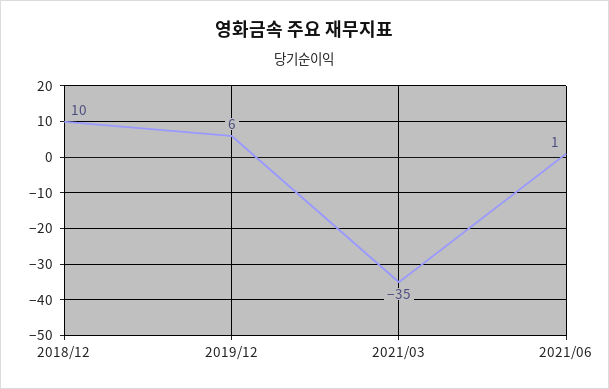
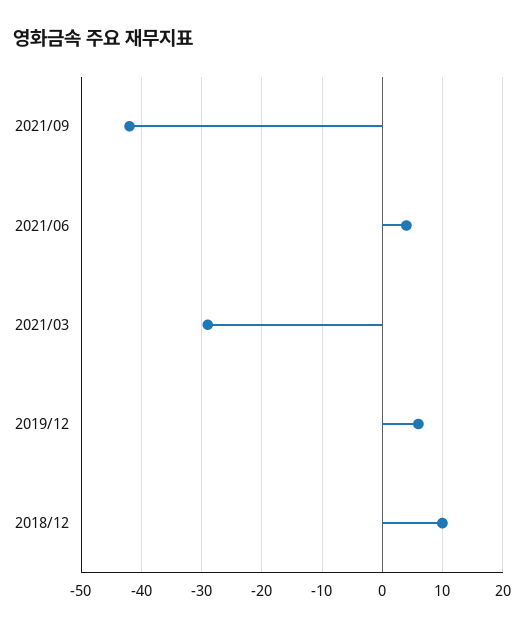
2021/03: -35 -> -29
2021/06: 1 -> 4
2021/09: none -> -42

